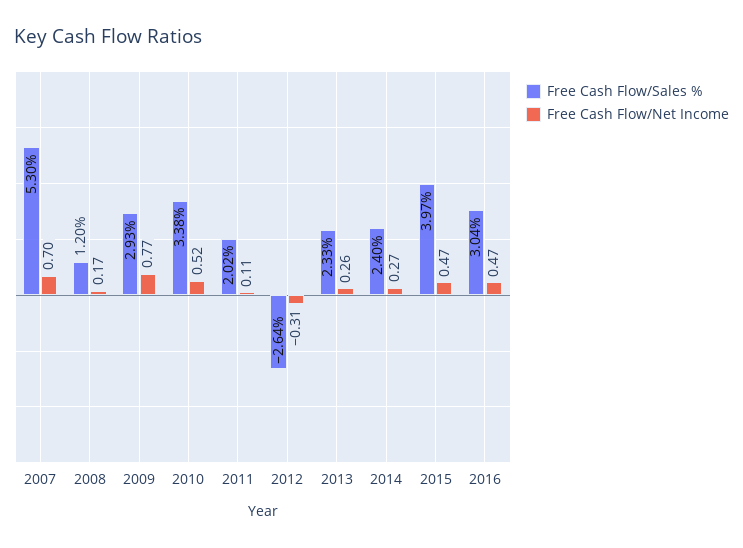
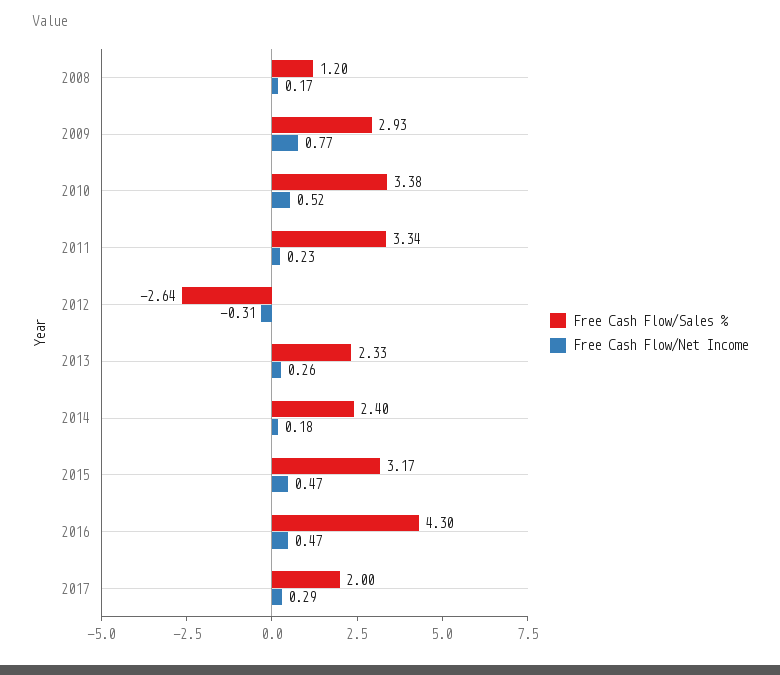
Free Cash Flow/Sales %, 2007: 5.3 -> none
Free Cash Flow/Net Income, 2007: 0.7 -> none
Free Cash Flow/Sales %, 2011: 2.02 -> 3.34
Free Cash Flow/Net Income, 2011: 0.11 -> 0.23
Free Cash Flow/Net Income, 2014: 0.27 -> 0.18
Free Cash Flow/Sales %, 2015: 3.97 -> 3.17
Free Cash Flow/Sales %, 2016: 3.04 -> 4.3
Free Cash Flow/Sales %, 2017: none -> 2
Free Cash Flow/Net Income, 2017: none -> 0.29

